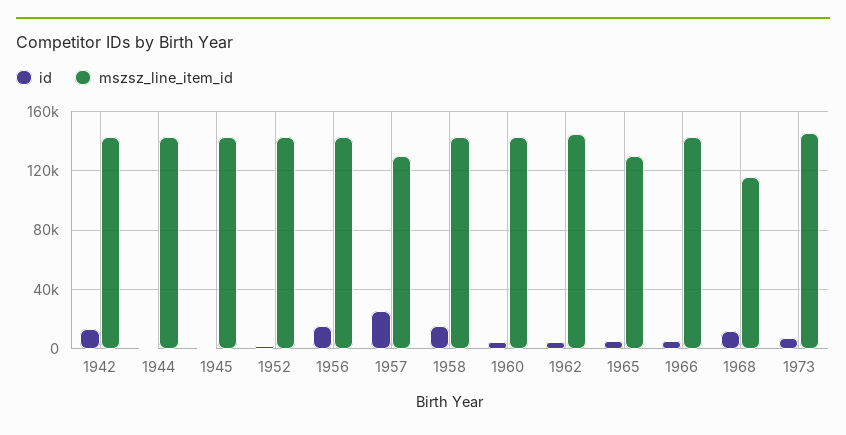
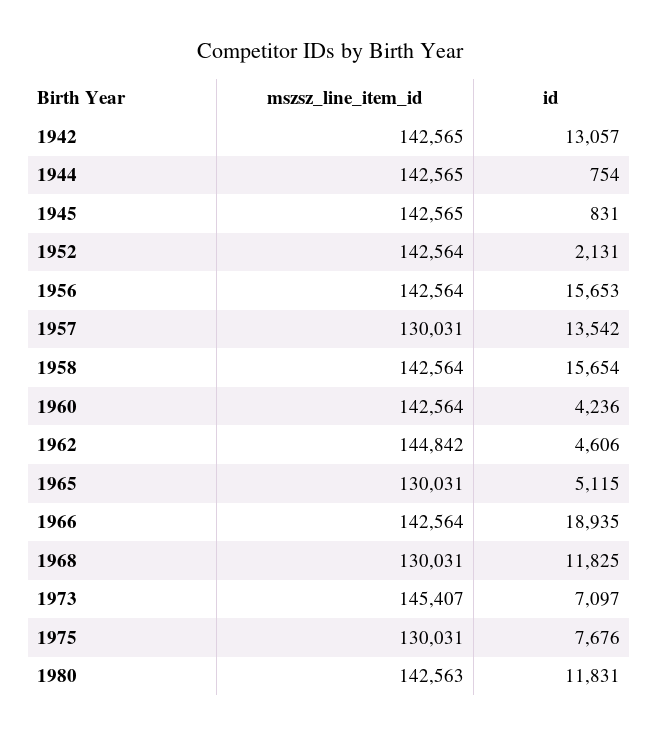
id, 1957: 25000 -> 13542
id, 1966: 5000 -> 18935
mszsz_line_item_id, 1968: 115000 -> 130031
mszsz_line_item_id, 1975: none -> 130031
id, 1975: none -> 7676
mszsz_line_item_id, 1980: none -> 142563
id, 1980: none -> 11831

